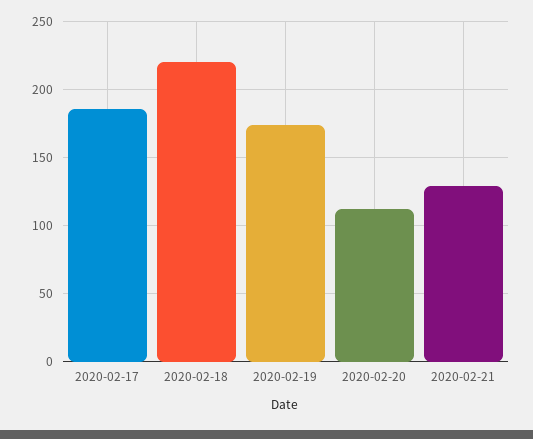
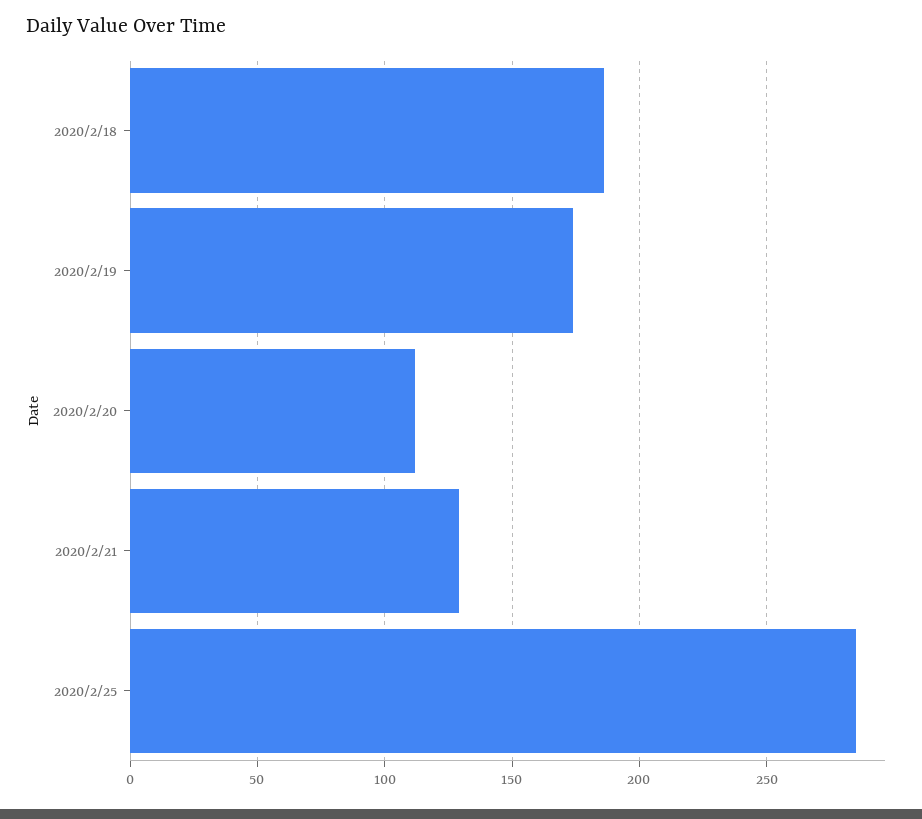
2020-02-17: 185 -> none
2020-02-18: 220 -> 185
2020/2/25: none -> 285

